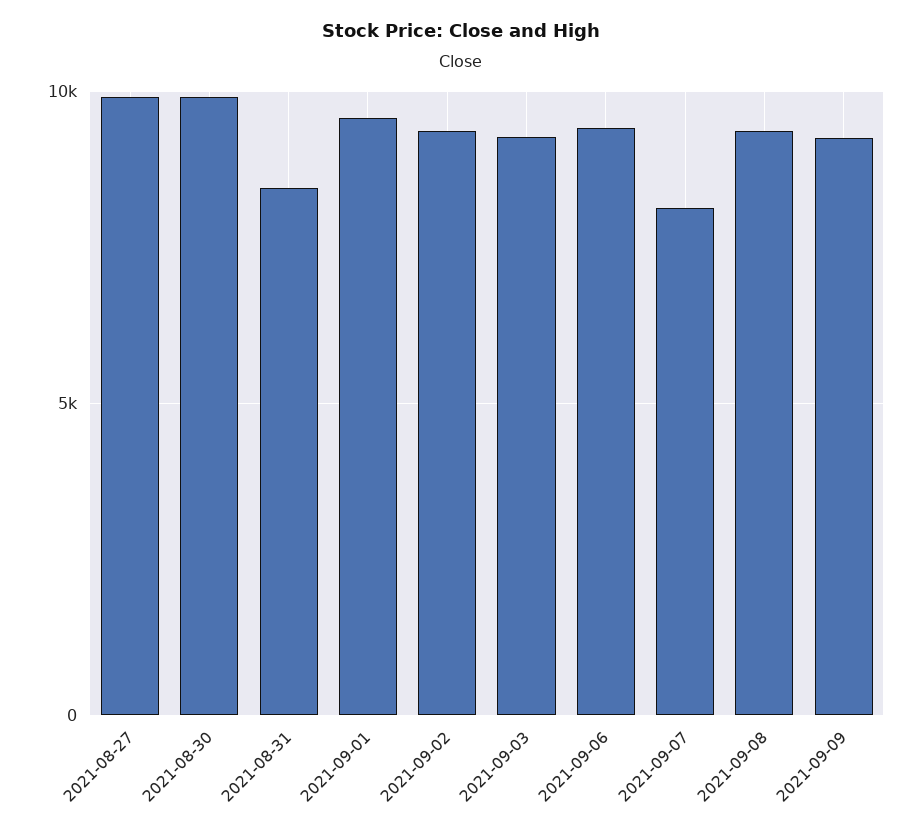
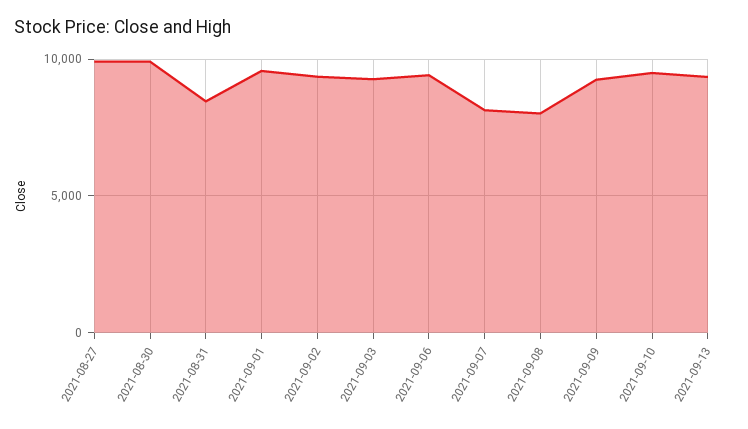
2021-09-08: 9500 -> 8000
2021-09-10: none -> 9500
2021-09-13: none -> 9500

